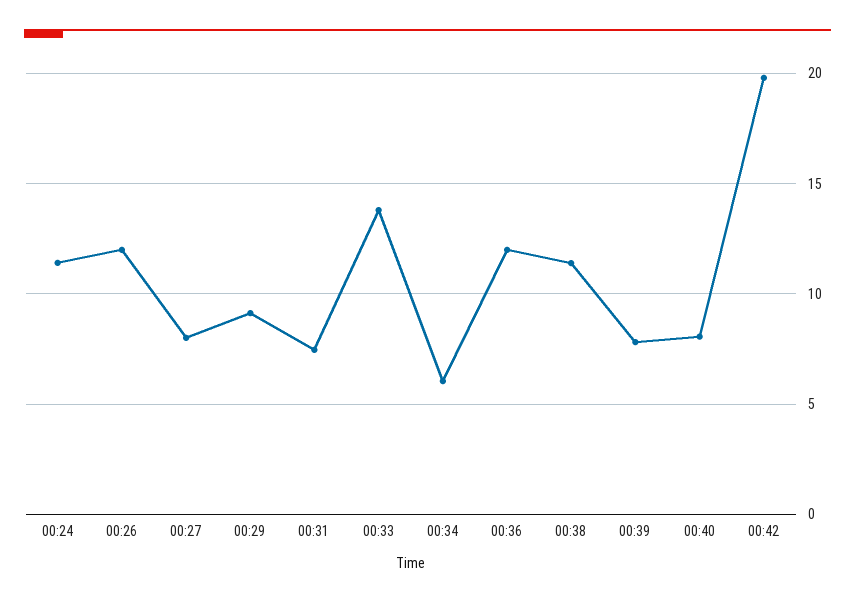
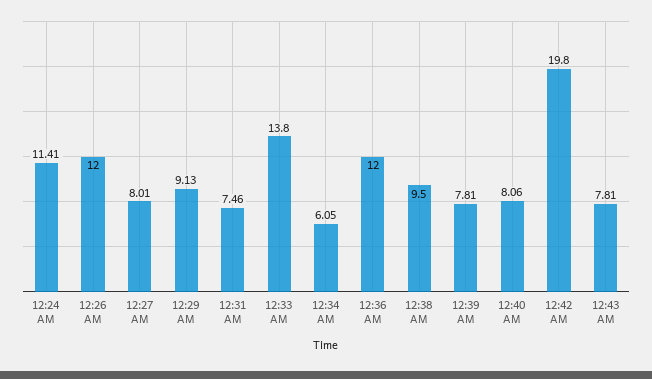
00:38: 11.5 -> 9.5
12:43 AM: none -> 7.81

